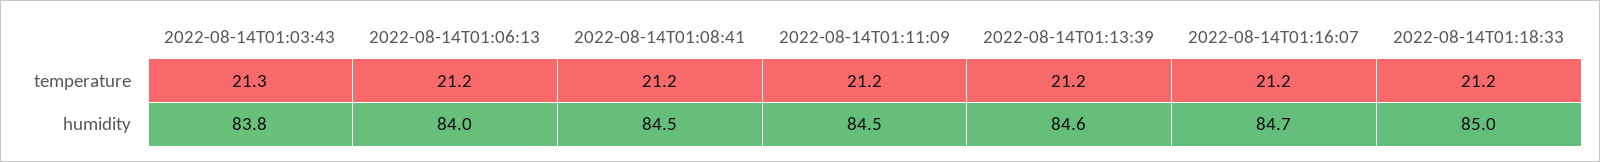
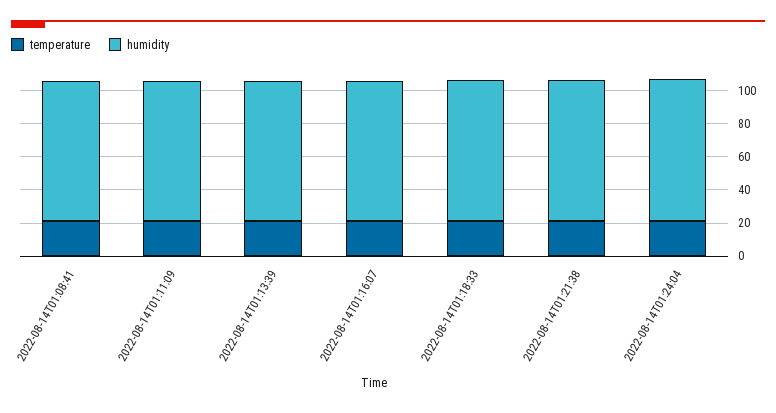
temperature, 2022-08-14T01:03:43: 21.3 -> none
temperature, 2022-08-14T01:06:13: 21.2 -> none
humidity, 2022-08-14T01:03:43: 83.8 -> none
humidity, 2022-08-14T01:06:13: 84 -> none
temperature, 2022-08-14T01:21:38: none -> 20
humidity, 2022-08-14T01:21:38: none -> 85
temperature, 2022-08-14T01:24:04: none -> 20
humidity, 2022-08-14T01:24:04: none -> 85

